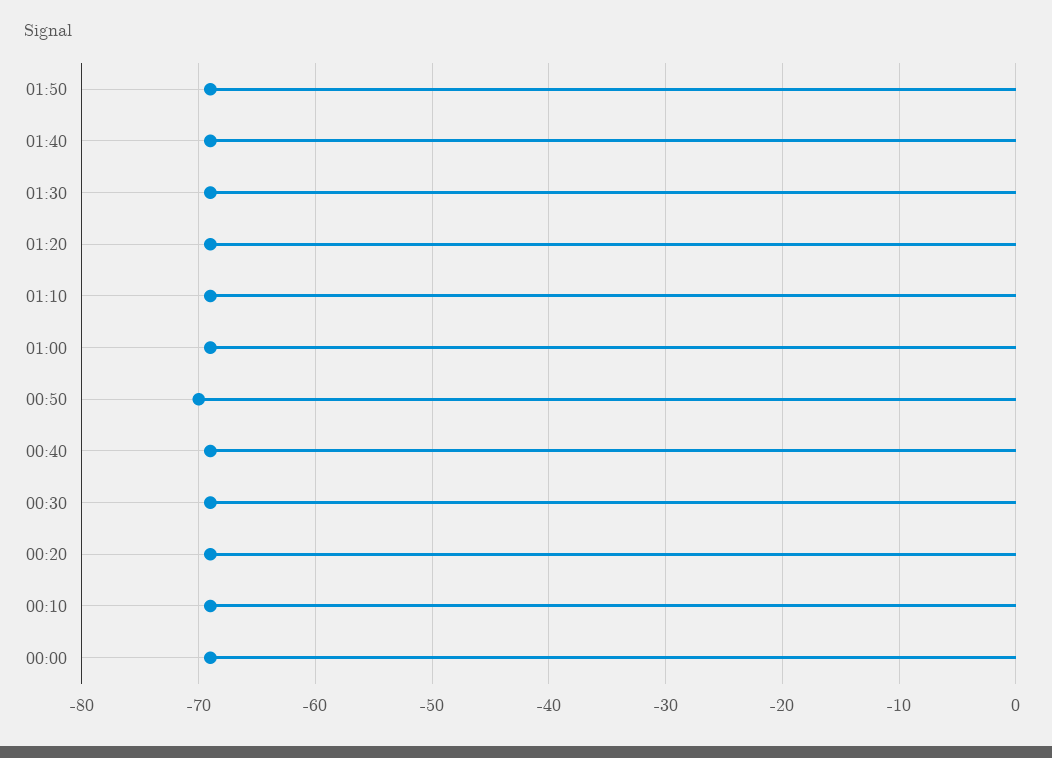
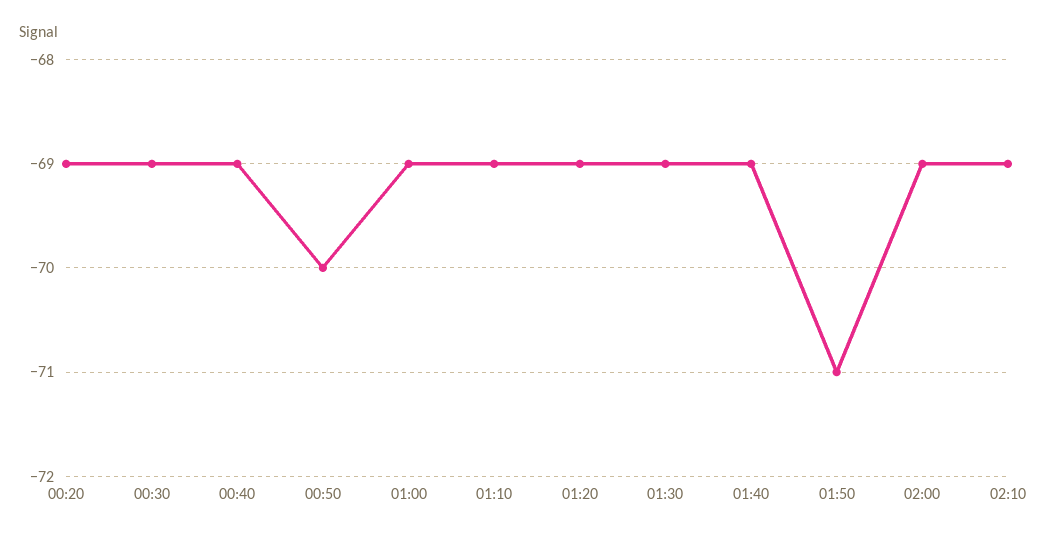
01:50: -69 -> -71
00:10: -69 -> none
00:00: -69 -> none
02:00: none -> -69
02:10: none -> -69

